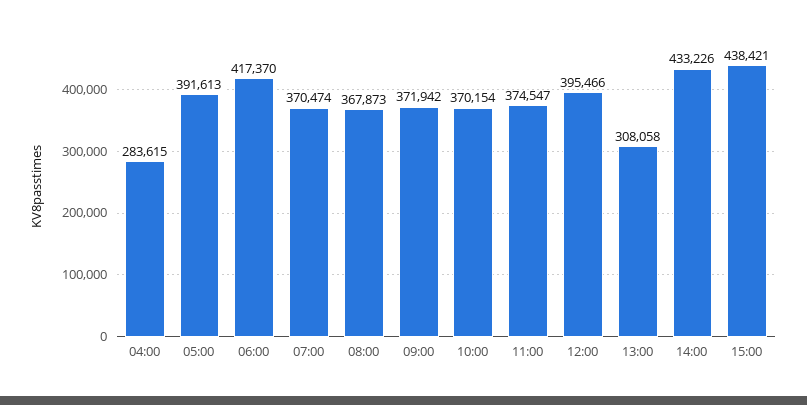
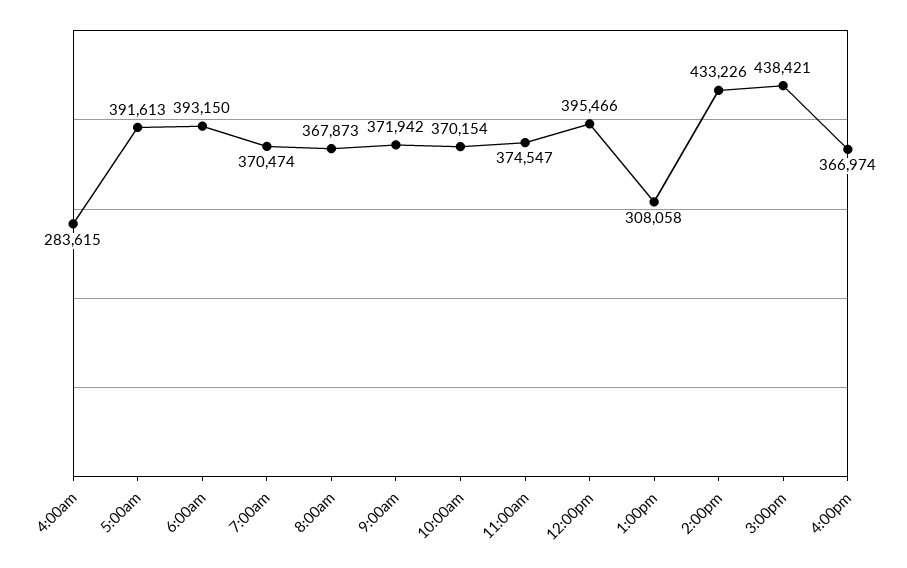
06:00: 417370 -> 393150
4:00pm: none -> 366974

